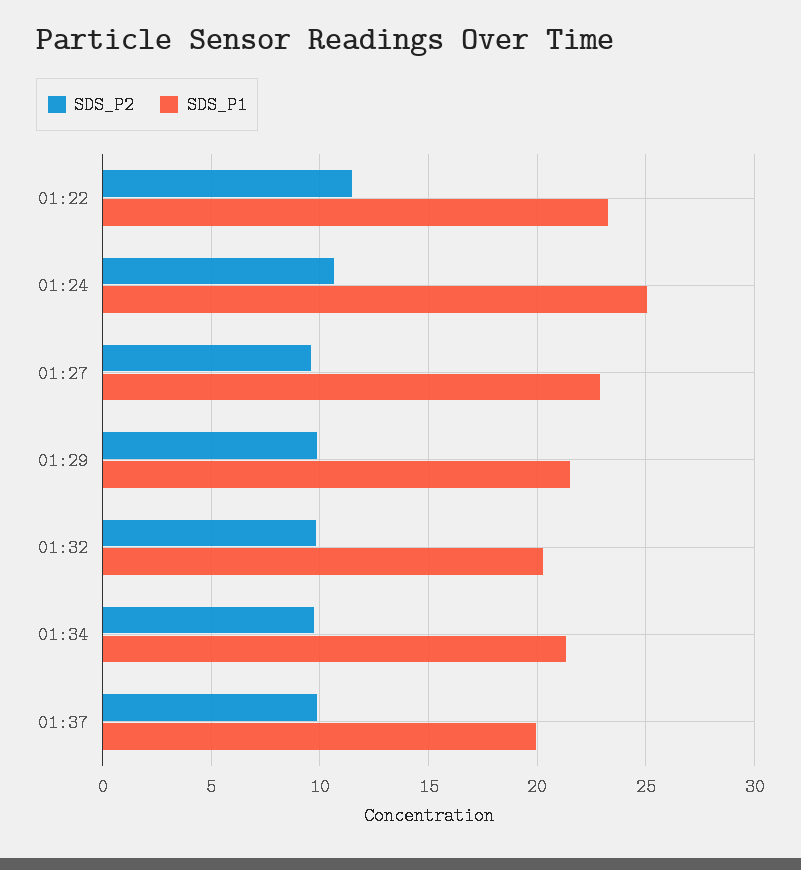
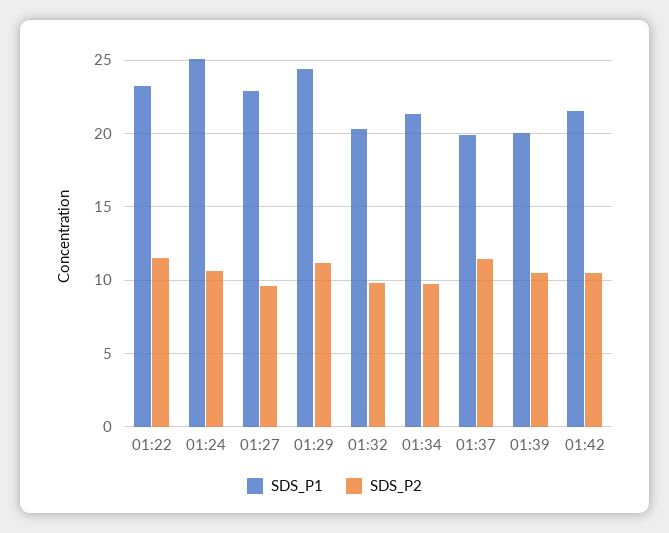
SDS_P2, 01:29: 10 -> 11
SDS_P1, 01:29: 21.5 -> 24.5
SDS_P2, 01:37: 10 -> 11.5
SDS_P1, 01:39: none -> 20
SDS_P2, 01:39: none -> 10.5
SDS_P1, 01:42: none -> 21.5
SDS_P2, 01:42: none -> 10.5

